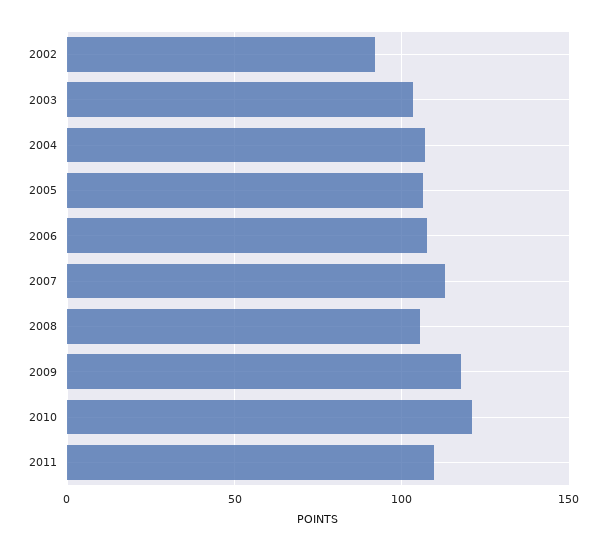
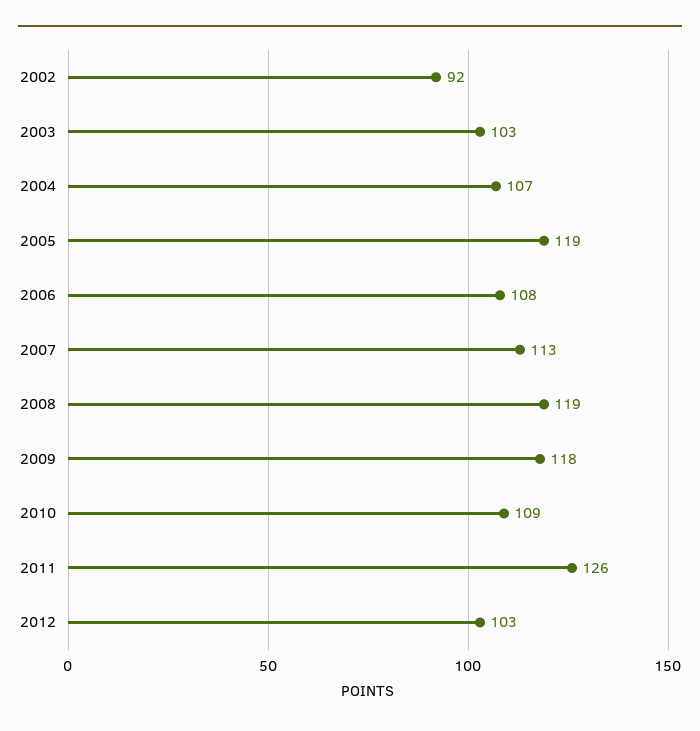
2005: 105 -> 119
2008: 105 -> 119
2010: 120 -> 109
2011: 110 -> 126
2012: none -> 103

